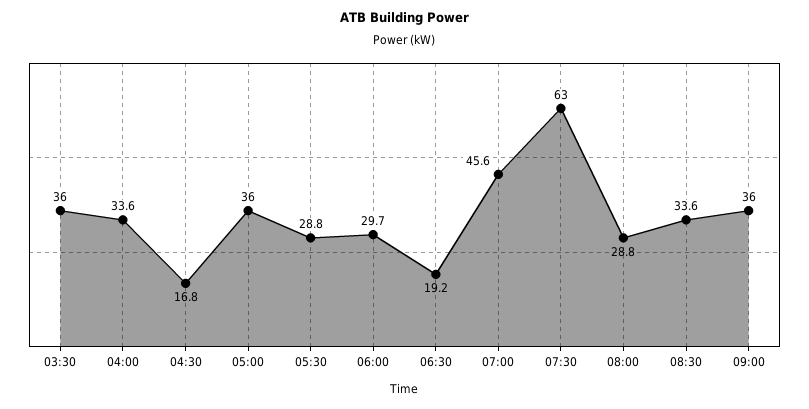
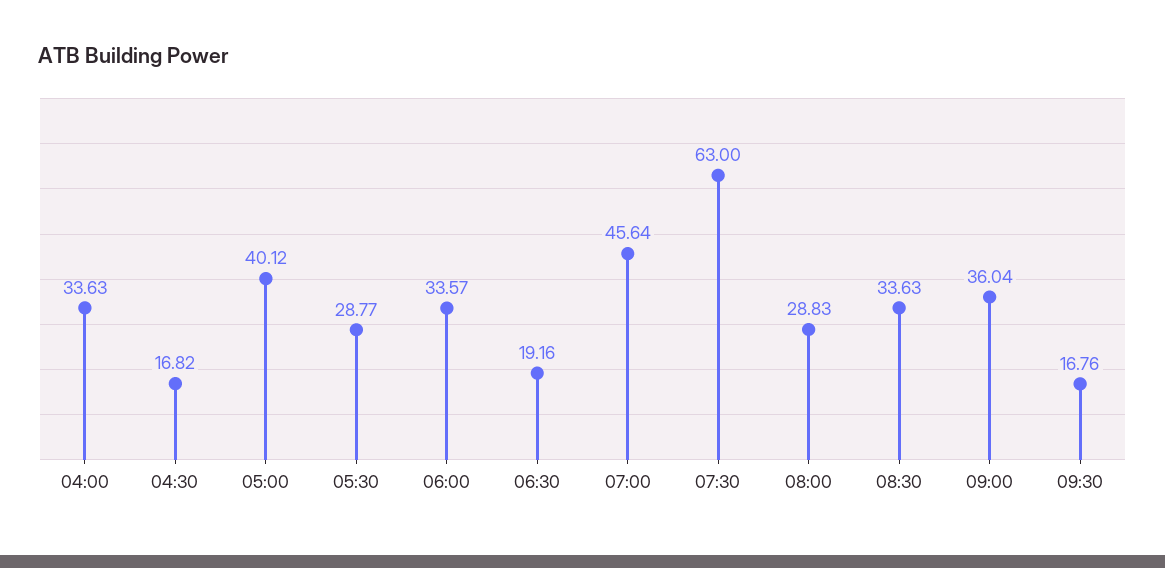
03:30: 36 -> none
05:00: 36 -> 40.12
06:00: 29.7 -> 33.57
09:30: none -> 16.76

